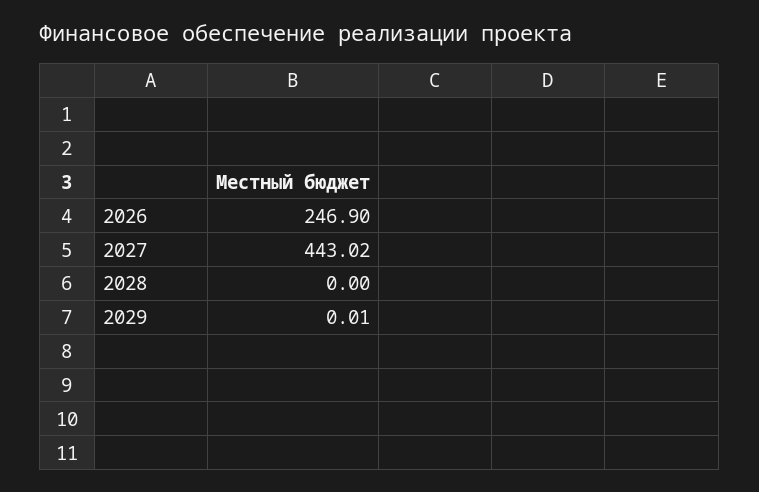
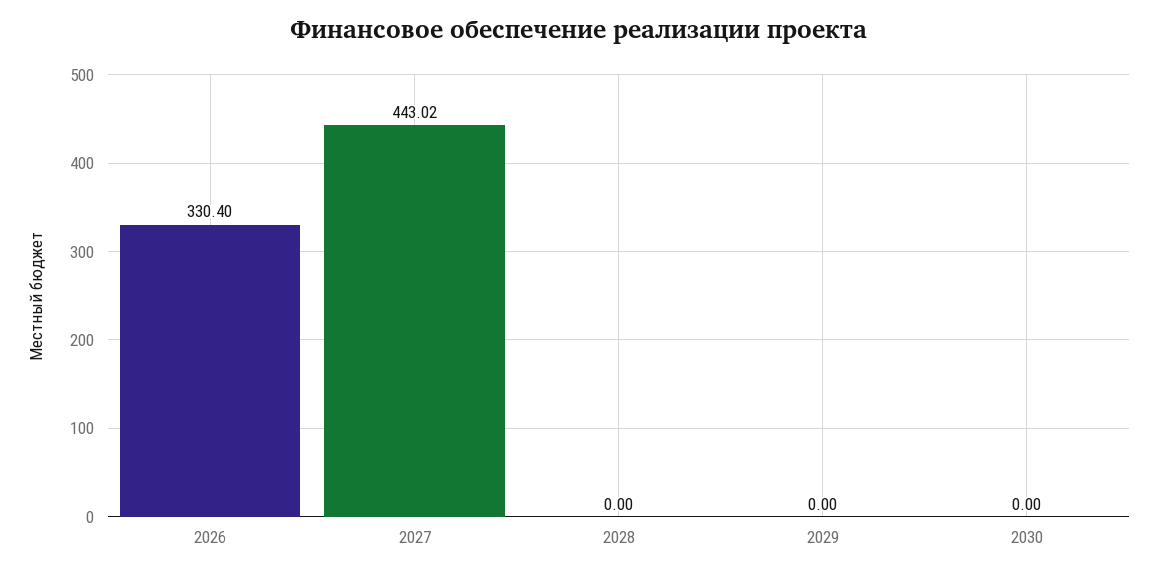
2026: 246.9 -> 330.4
2029: 0.01 -> 0
2030: none -> 0

